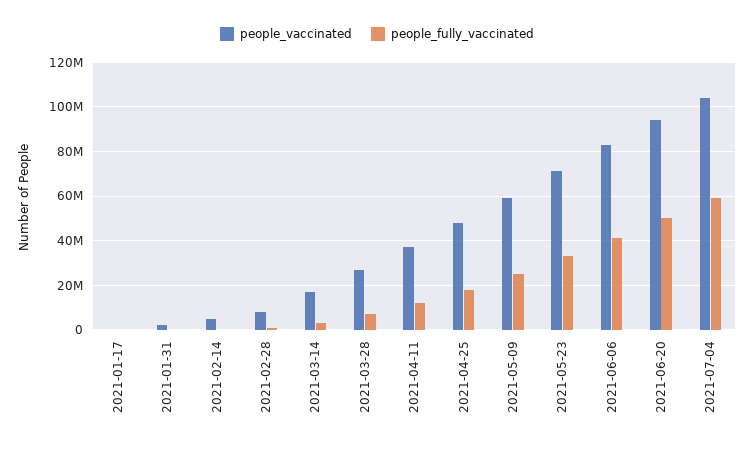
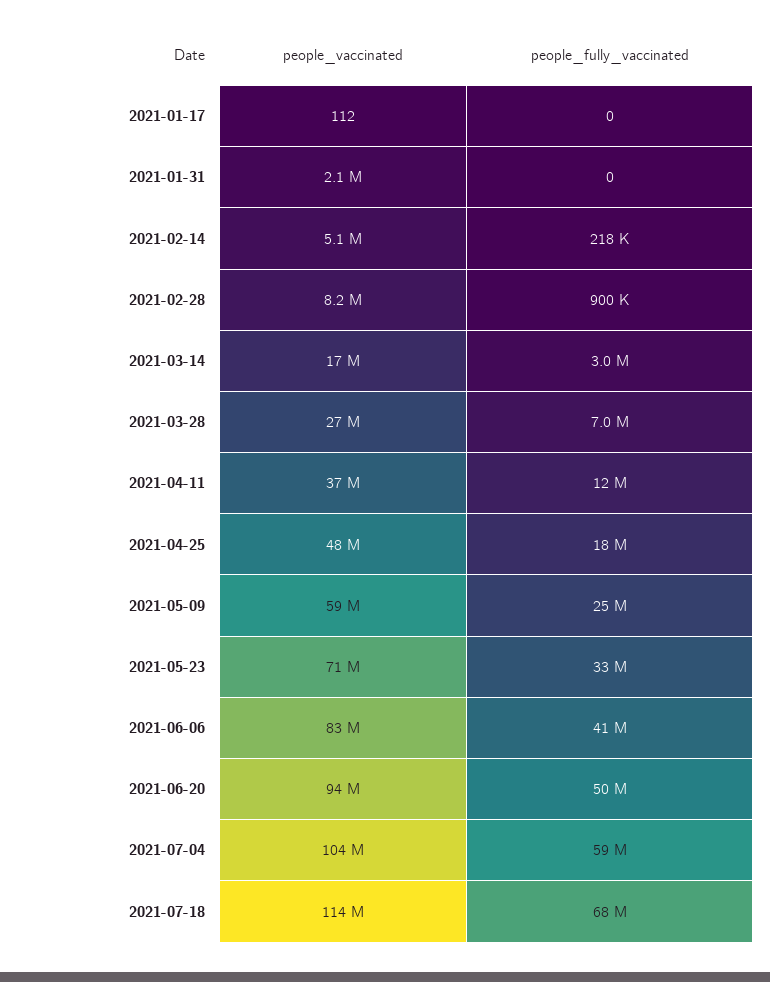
people_vaccinated, 2021-07-18: none -> 114000000
people_fully_vaccinated, 2021-07-18: none -> 68000000

